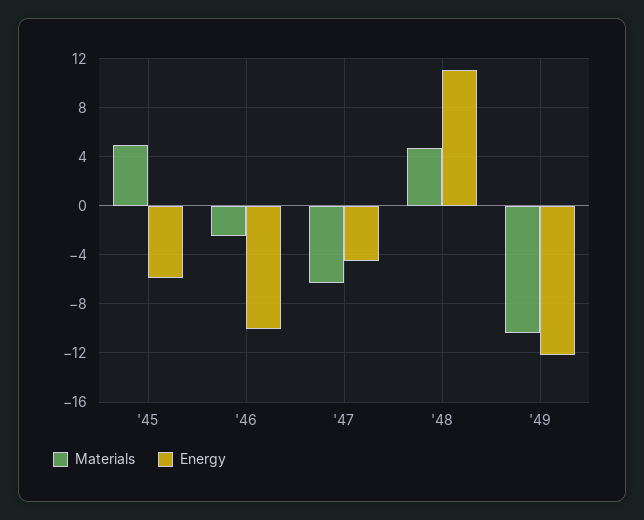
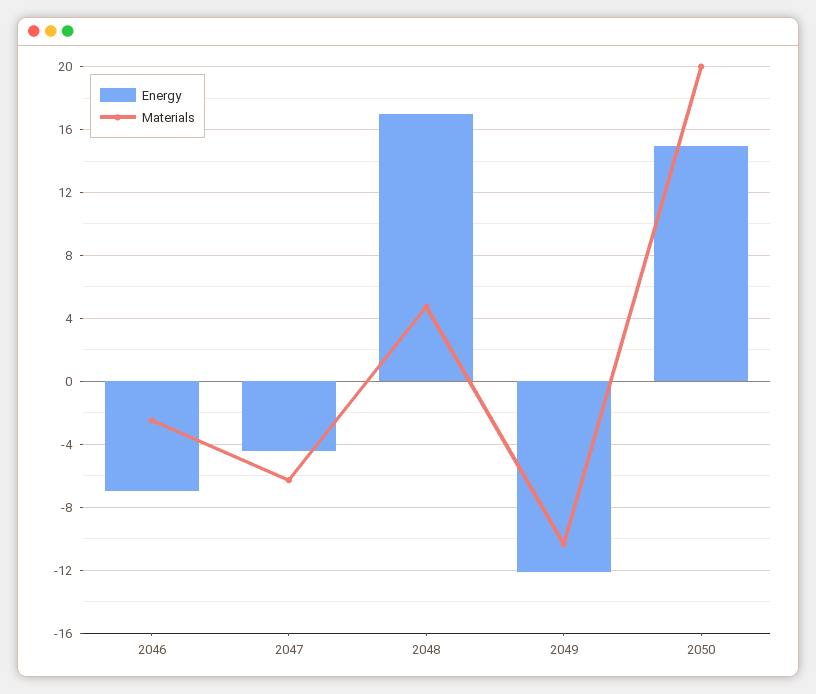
Materials, '45: 5 -> none
Energy, '45: -6 -> none
Energy, '46: -10 -> -7
Energy, '48: 11 -> 17
Energy, 2050: none -> 15
Materials, 2050: none -> 20

